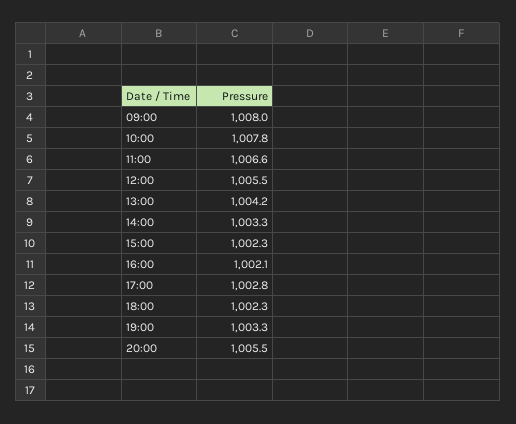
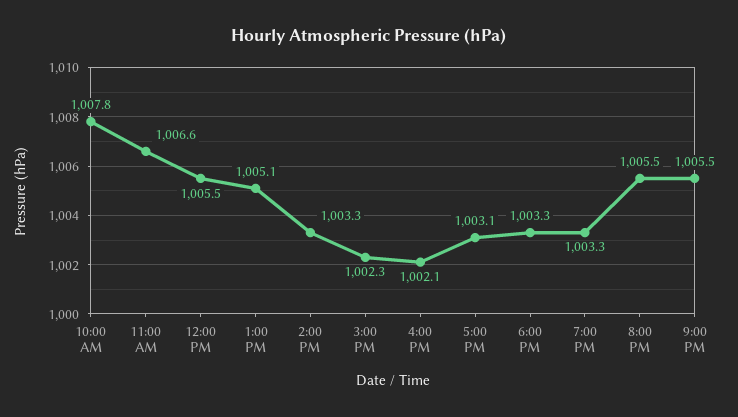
09:00: 1008 -> none
13:00: 1004.2 -> 1005.1
17:00: 1002.8 -> 1003.1
18:00: 1002.3 -> 1003.3
9:00 PM: none -> 1005.5

